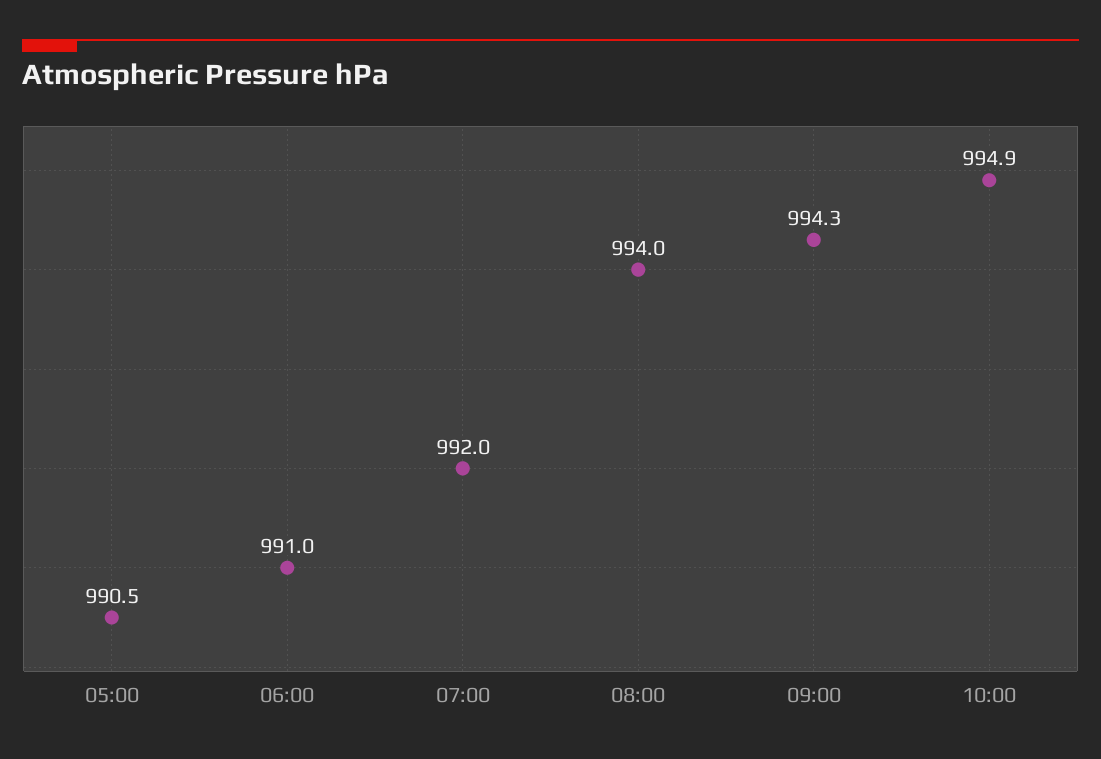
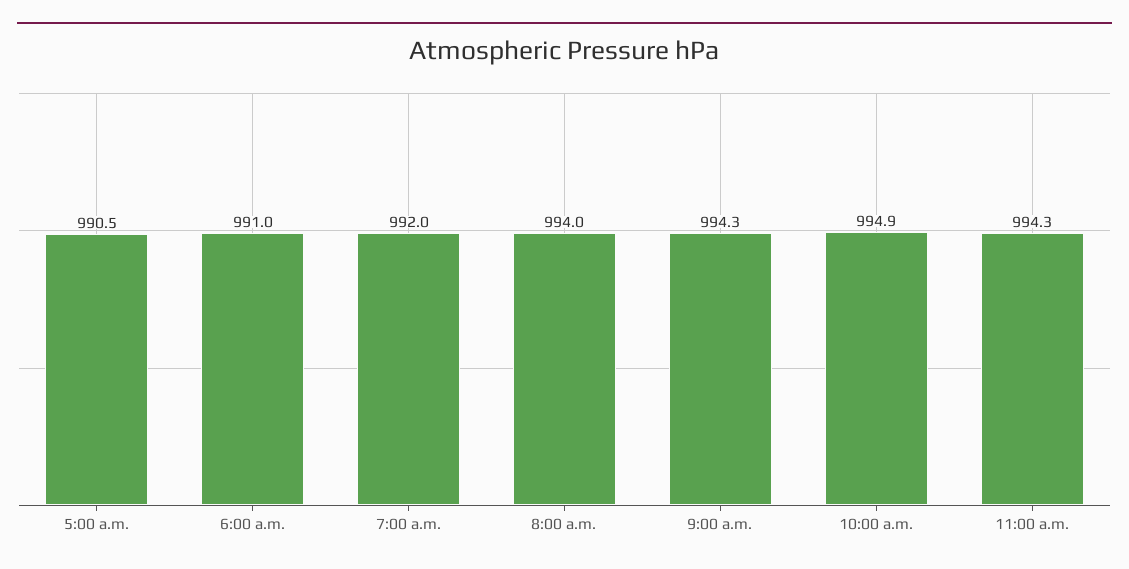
11:00 a.m.: none -> 994.3

